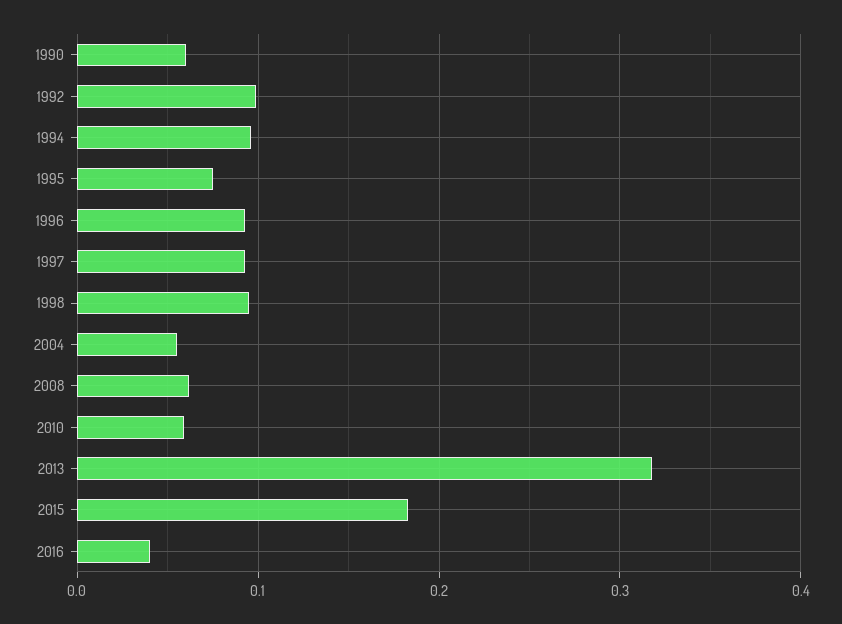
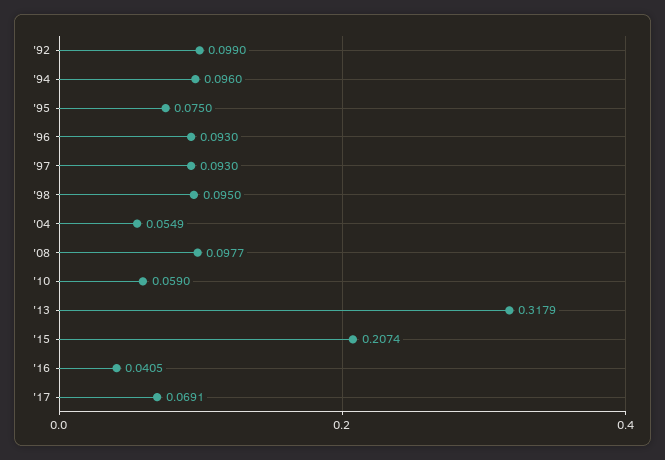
1990: 0.06 -> none
2008: 0.06 -> 0.0977
2015: 0.18 -> 0.2074
'17: none -> 0.0691

